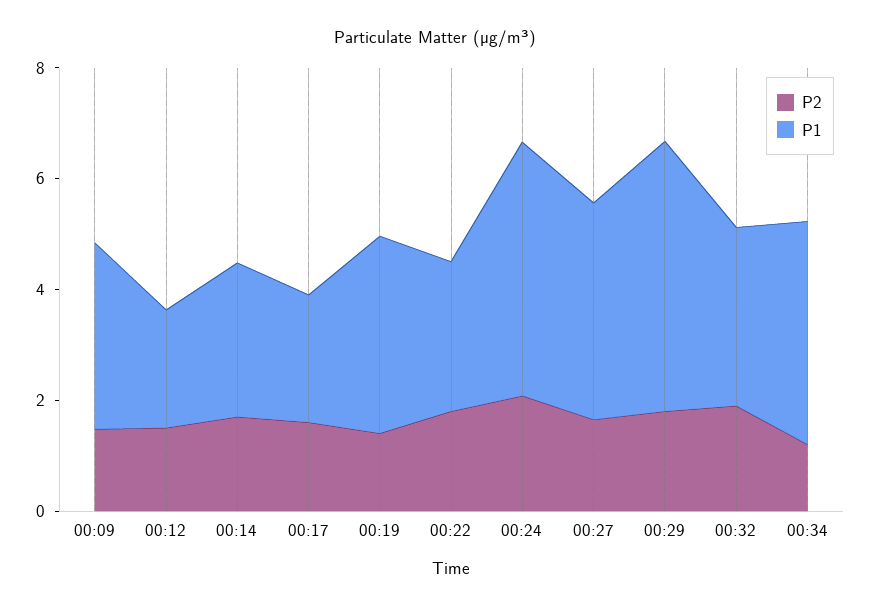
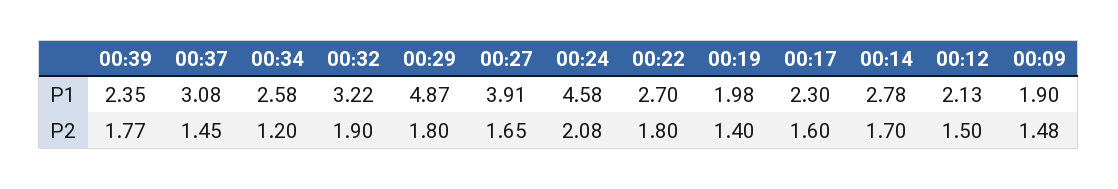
P1, 00:09: 3.5 -> 1.9
P1, 00:19: 3.5 -> 1.98
P1, 00:34: 4 -> 2.58
P1, 00:39: none -> 2.35
P1, 00:37: none -> 3.08
P2, 00:39: none -> 1.77
P2, 00:37: none -> 1.45

